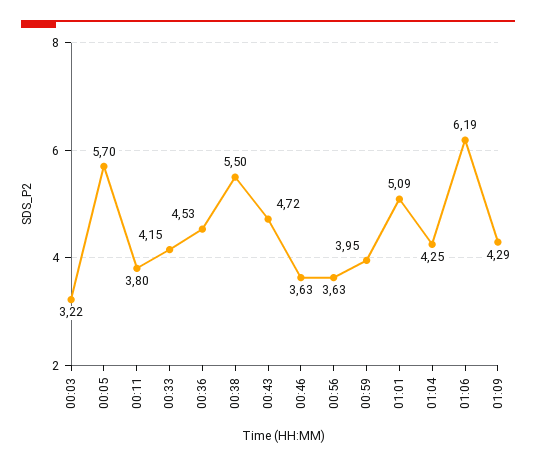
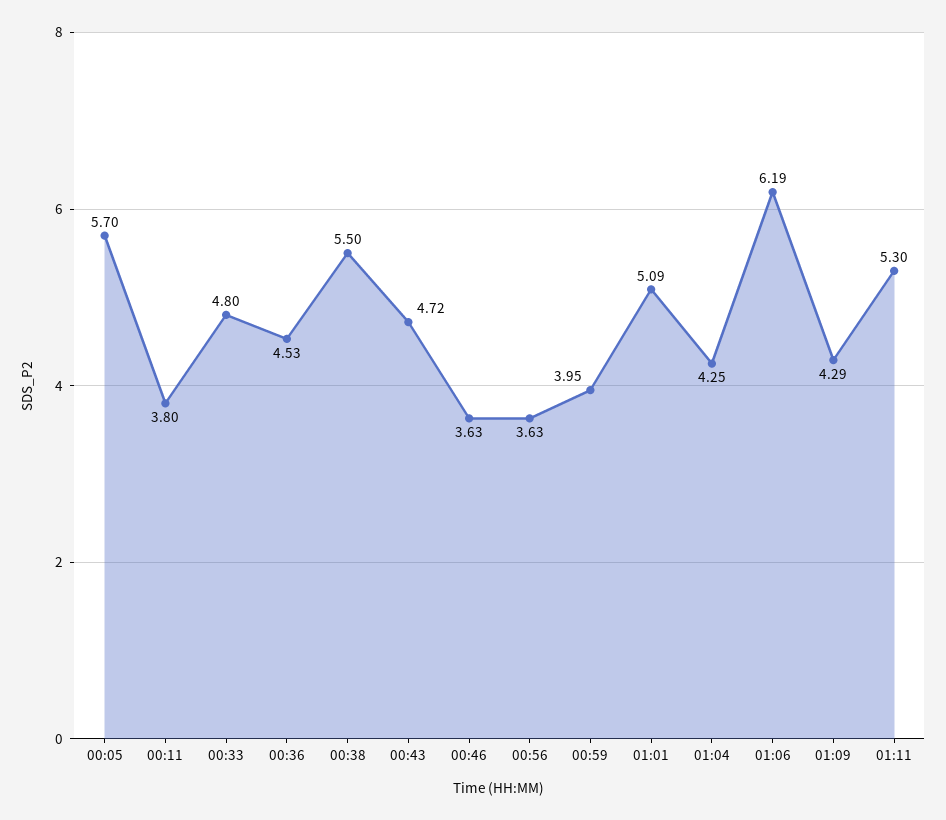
00:03: 3.22 -> none
00:33: 4.15 -> 4.8
01:11: none -> 5.3

